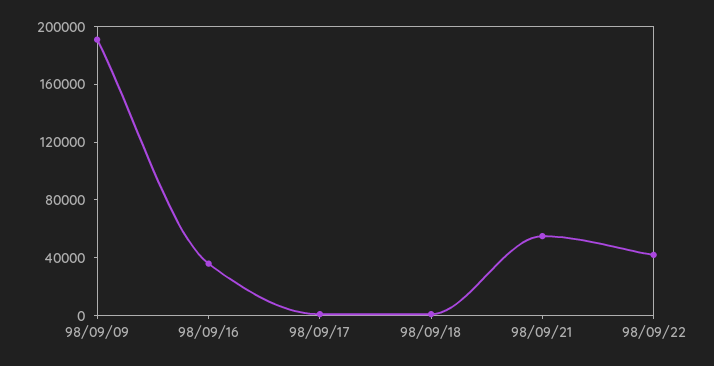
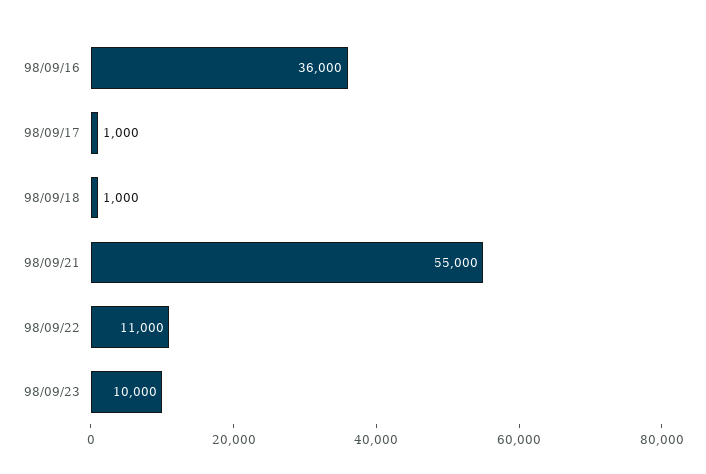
98/09/09: 190000 -> none
98/09/22: 40000 -> 11000
98/09/23: none -> 10000

